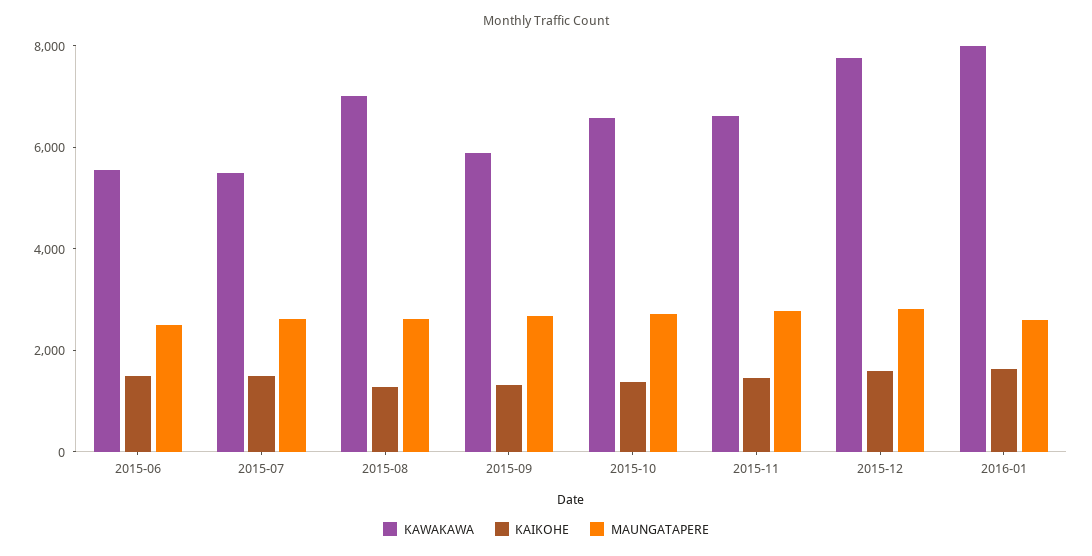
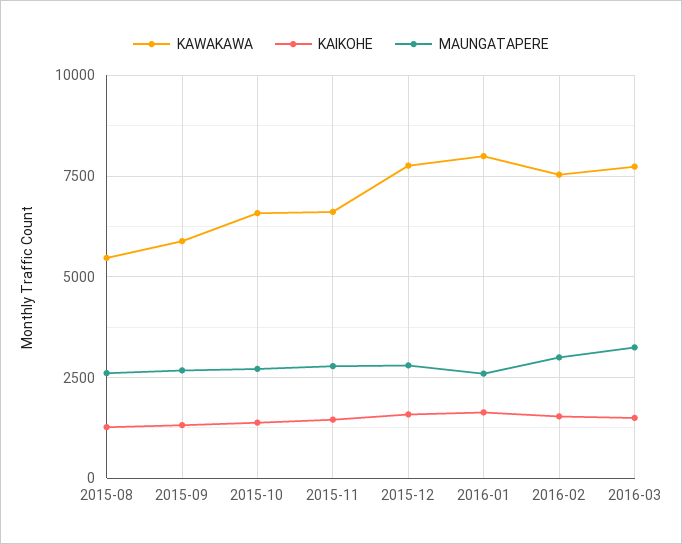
KAWAKAWA, 2015-06: 5500 -> none
KAIKOHE, 2015-06: 1500 -> none
MAUNGATAPERE, 2015-06: 2500 -> none
KAWAKAWA, 2015-07: 5500 -> none
KAIKOHE, 2015-07: 1500 -> none
MAUNGATAPERE, 2015-07: 2500 -> none
KAWAKAWA, 2015-08: 7000 -> 5500
KAWAKAWA, 2016-02: none -> 7500
KAIKOHE, 2016-02: none -> 1500
MAUNGATAPERE, 2016-02: none -> 3000
KAWAKAWA, 2016-03: none -> 7750
KAIKOHE, 2016-03: none -> 1500
MAUNGATAPERE, 2016-03: none -> 3250

